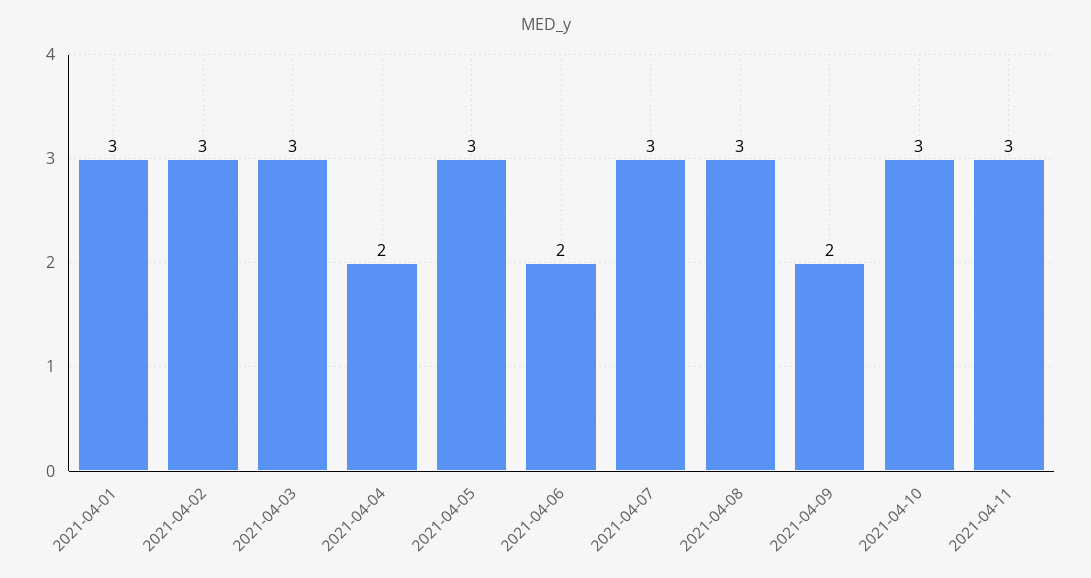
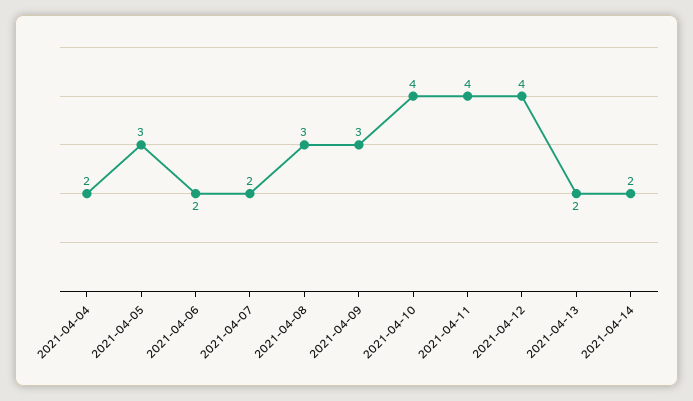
2021-04-01: 3 -> none
2021-04-02: 3 -> none
2021-04-03: 3 -> none
2021-04-07: 3 -> 2
2021-04-09: 2 -> 3
2021-04-10: 3 -> 4
2021-04-11: 3 -> 4
2021-04-12: none -> 4
2021-04-13: none -> 2
2021-04-14: none -> 2

